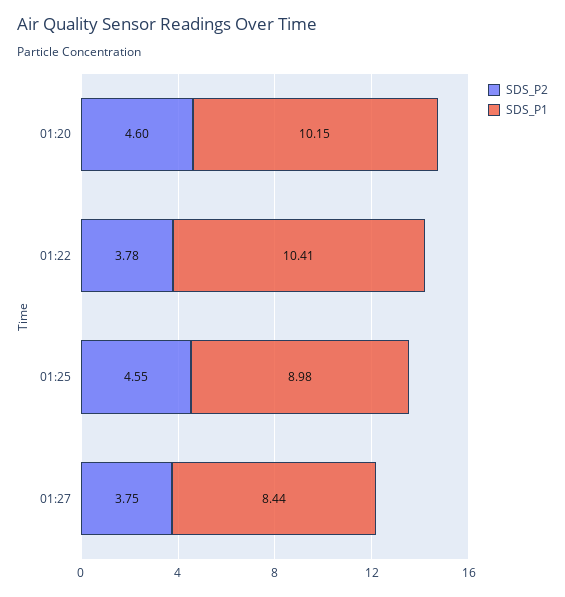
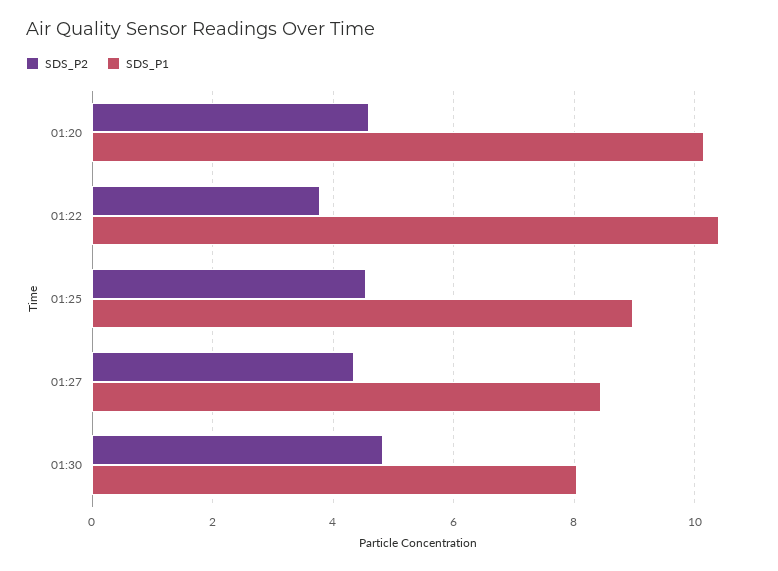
SDS_P2, 01:27: 3.75 -> 4.4
SDS_P2, 01:30: none -> 4.8
SDS_P1, 01:30: none -> 8

